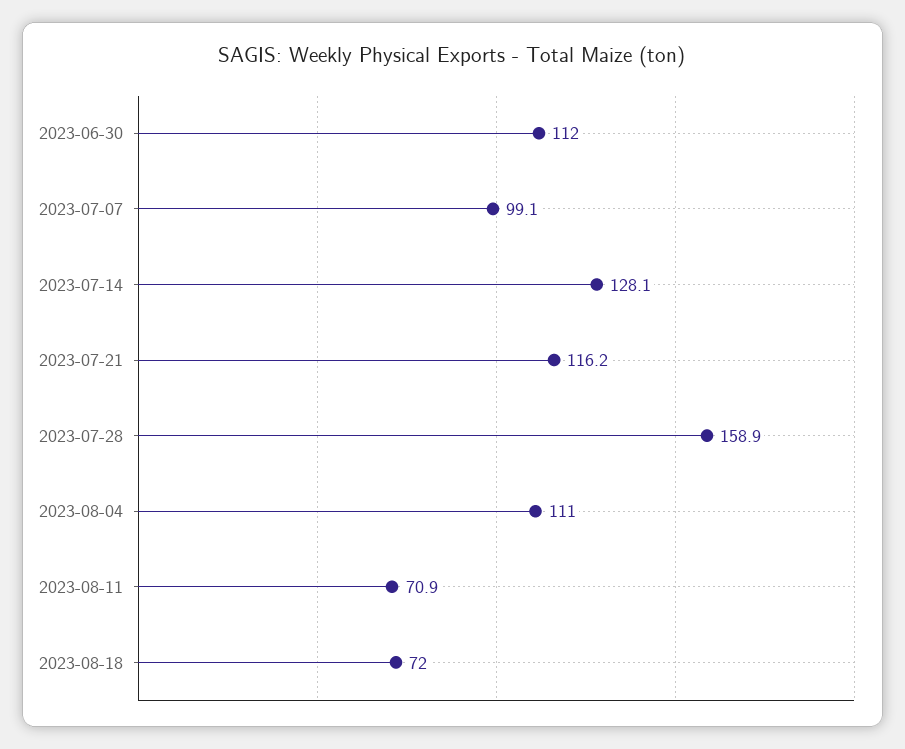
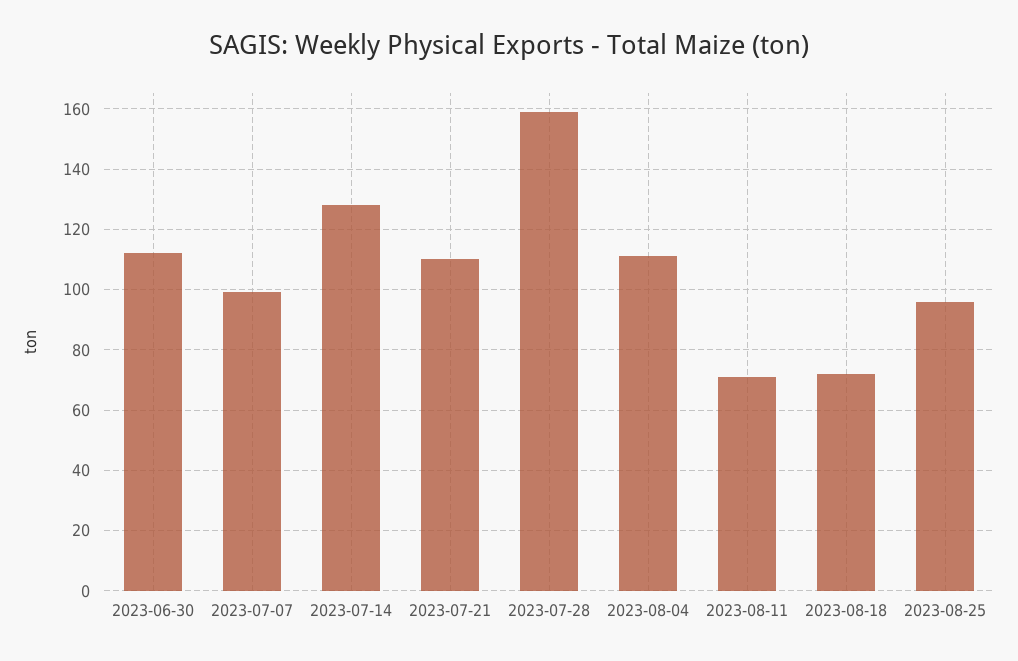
2023-07-21: 116.2 -> 110
2023-08-25: none -> 96

